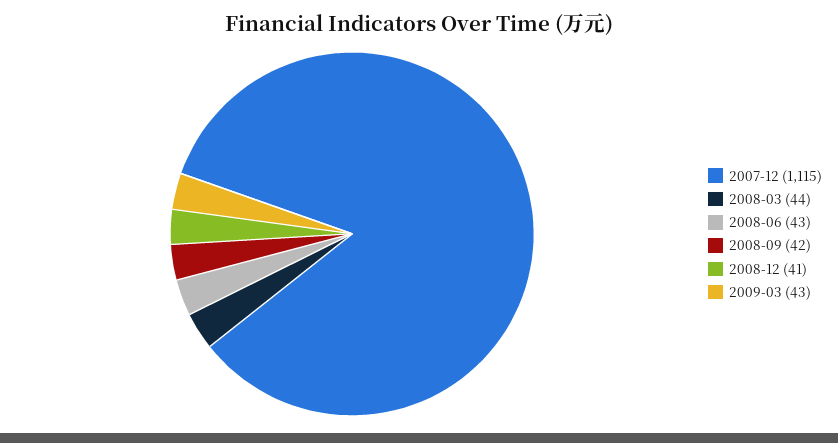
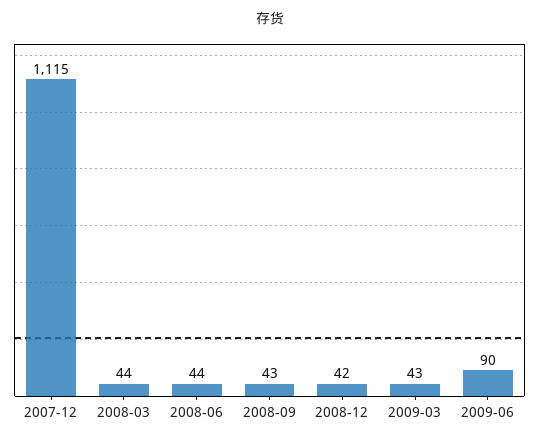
2008-06: 43 -> 44
2008-09: 42 -> 43
2008-12: 41 -> 42
2009-06: none -> 90

